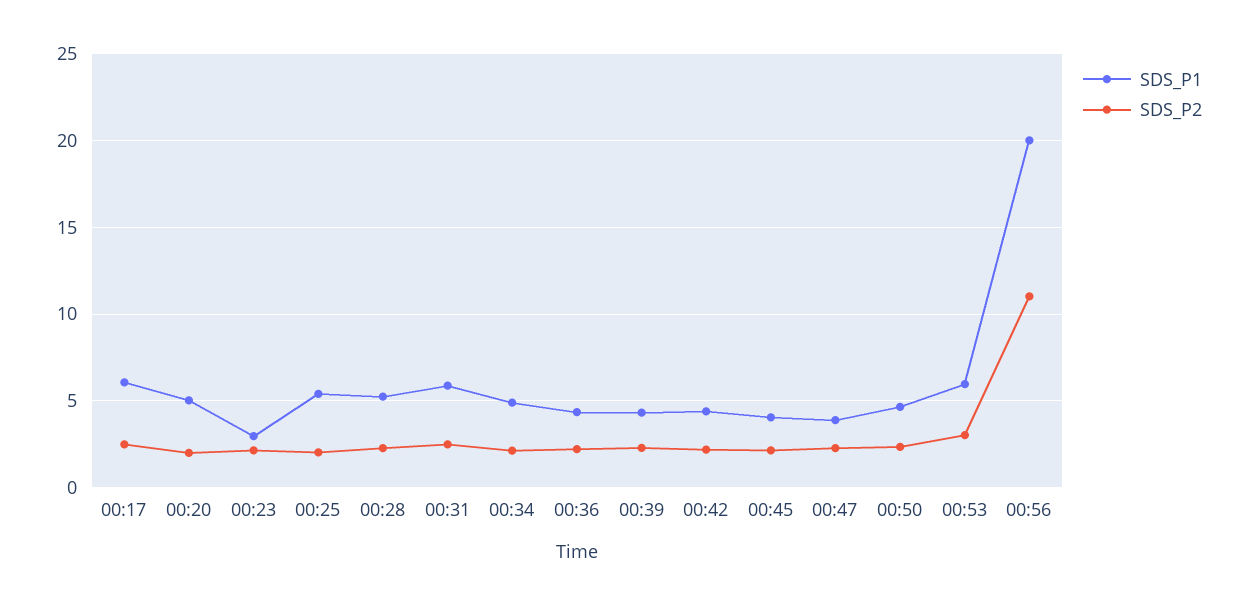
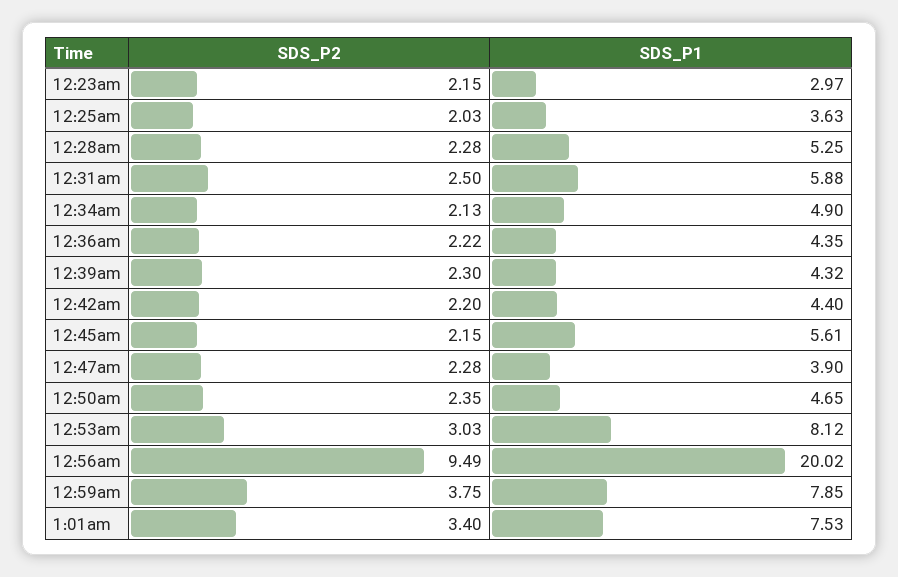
SDS_P1, 00:17: 6 -> none
SDS_P2, 00:17: 2.5 -> none
SDS_P1, 00:20: 5 -> none
SDS_P2, 00:20: 2 -> none
SDS_P1, 00:25: 5.5 -> 3.63
SDS_P1, 00:45: 4 -> 5.61
SDS_P1, 00:53: 6 -> 8.12
SDS_P2, 00:56: 11 -> 9.49
SDS_P2, 12:59am: none -> 3.75
SDS_P1, 12:59am: none -> 7.85
SDS_P2, 1:01am: none -> 3.4
SDS_P1, 1:01am: none -> 7.53

